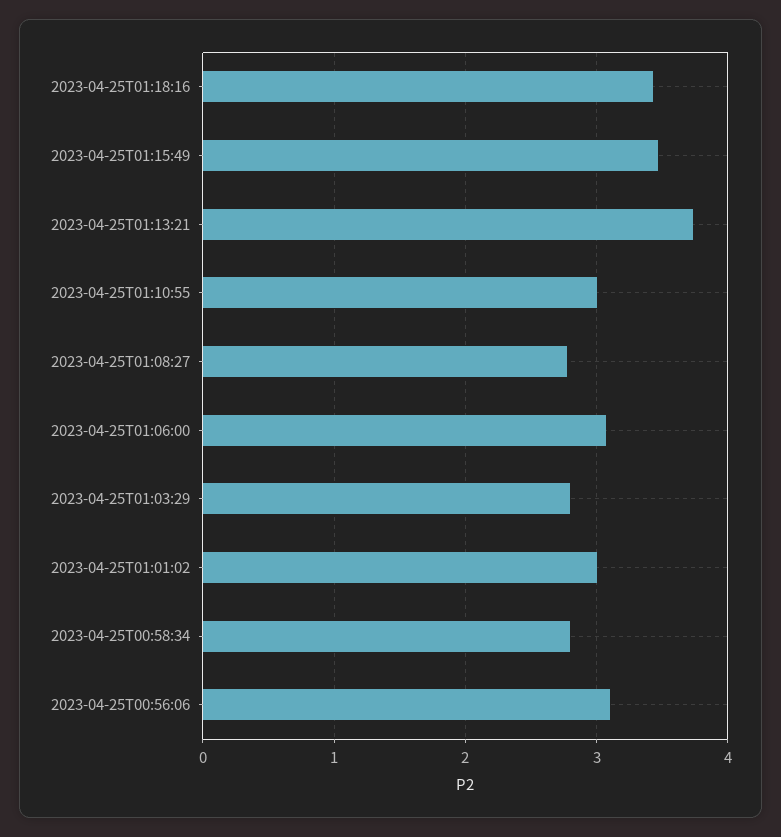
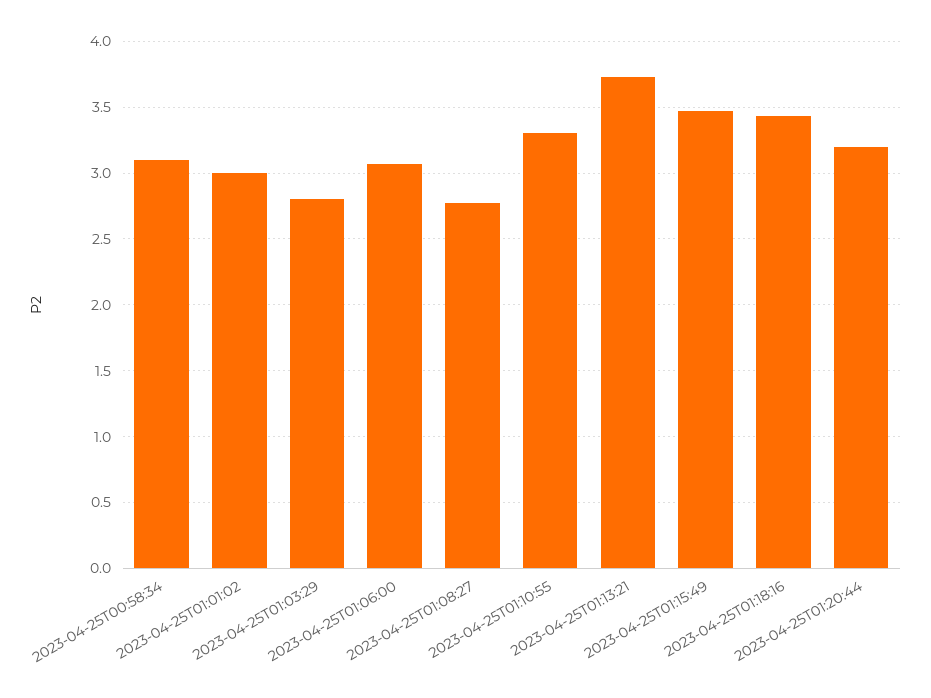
2023-04-25T01:10:55: 3 -> 3.3
2023-04-25T00:58:34: 2.8 -> 3.1
2023-04-25T00:56:06: 3.1 -> none
2023-04-25T01:20:44: none -> 3.2

